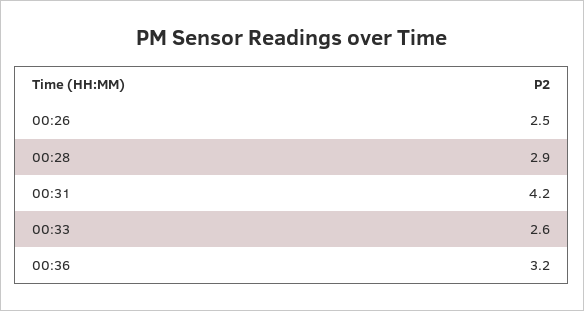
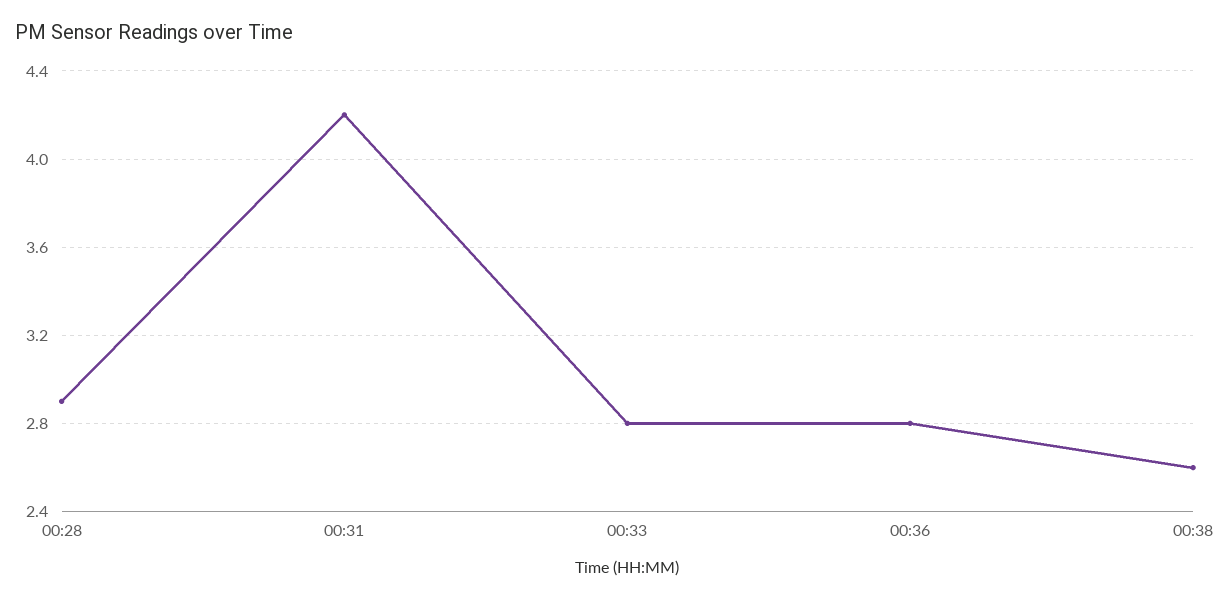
00:26: 2.5 -> none
00:33: 2.6 -> 2.8
00:36: 3.2 -> 2.8
00:38: none -> 2.6

